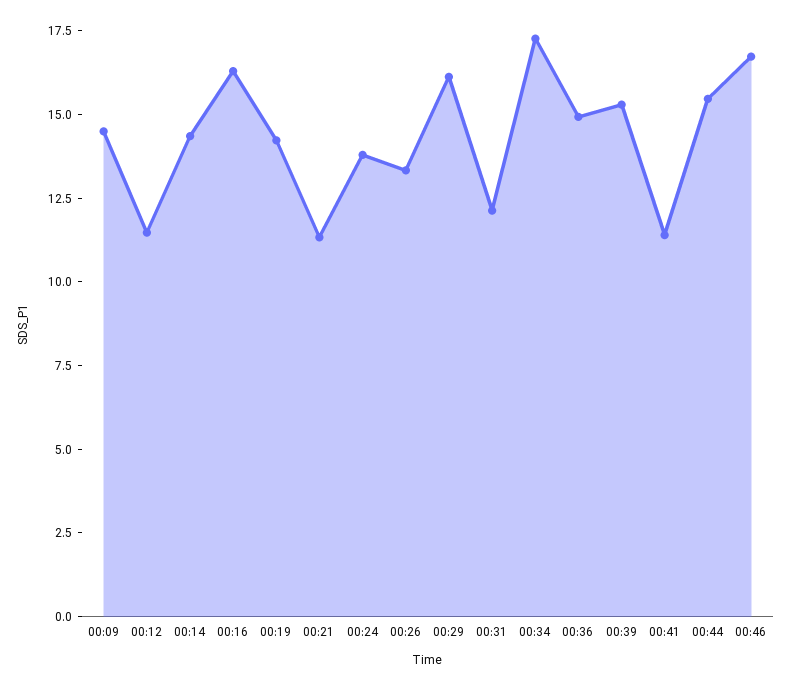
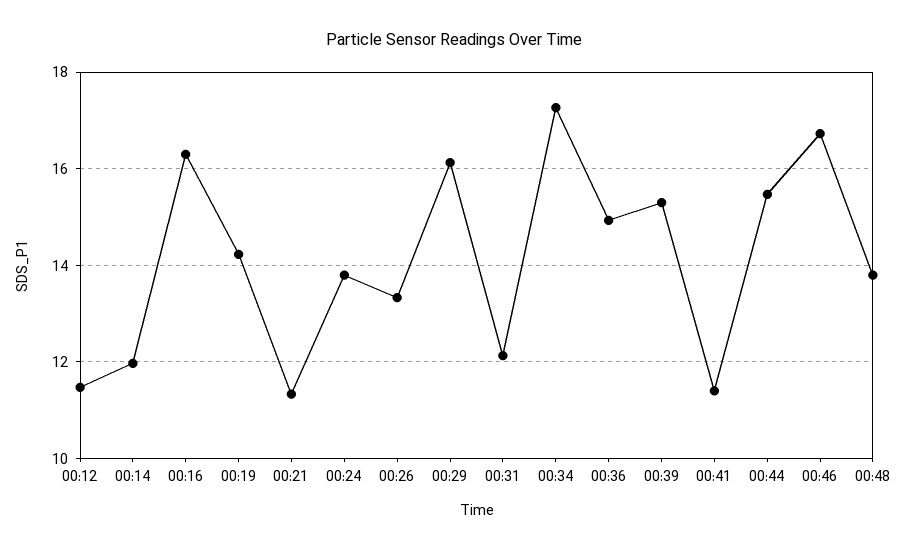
00:09: 14.5 -> none
00:14: 14.5 -> 12
00:48: none -> 13.8

